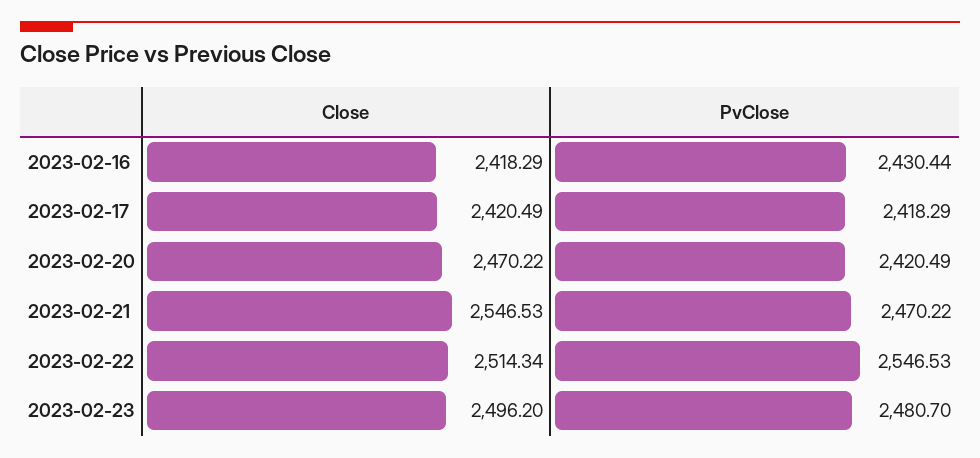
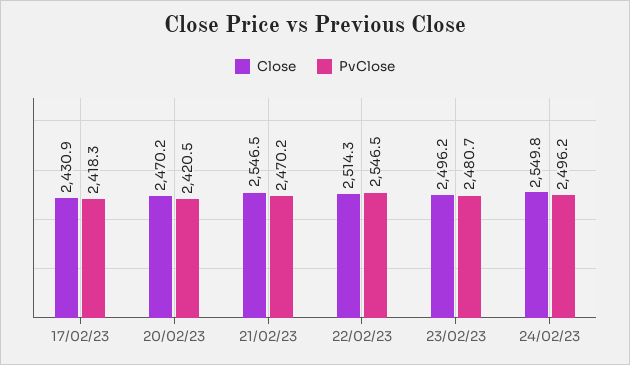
Close, 2023-02-16: 2418.29 -> none
PvClose, 2023-02-16: 2430.44 -> none
Close, 2023-02-17: 2420.49 -> 2430.9
Close, 24/02/23: none -> 2549.8
PvClose, 24/02/23: none -> 2496.2

